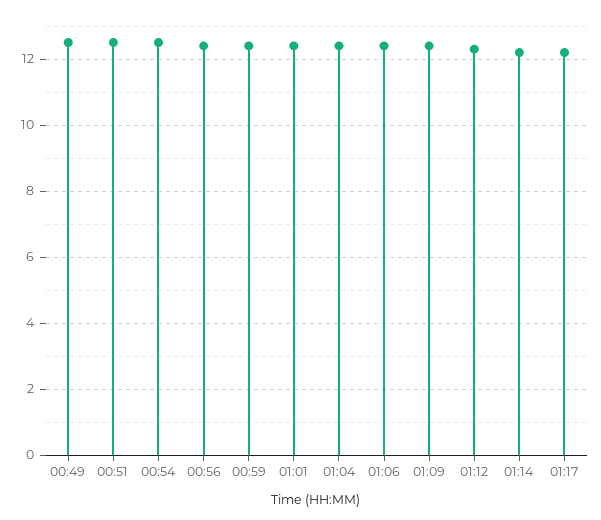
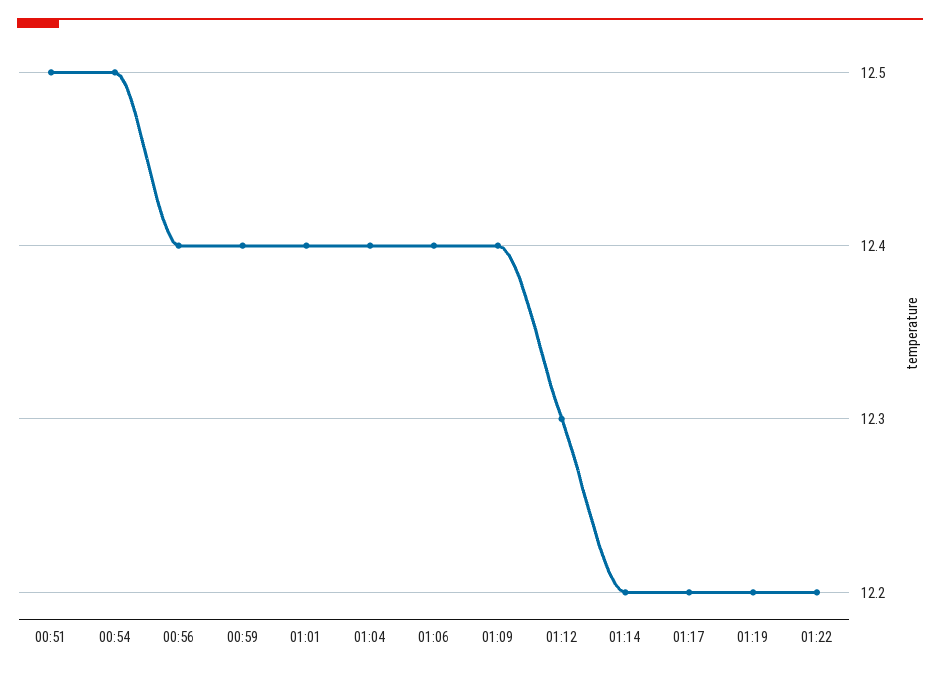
00:49: 12.5 -> none
01:19: none -> 12.2
01:22: none -> 12.2

